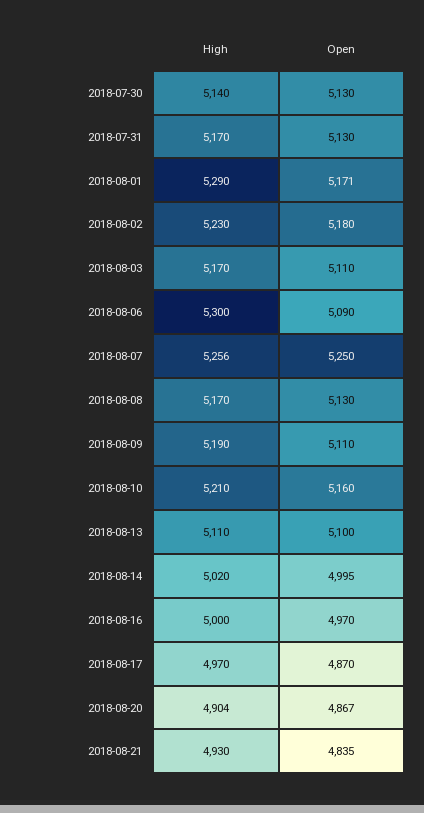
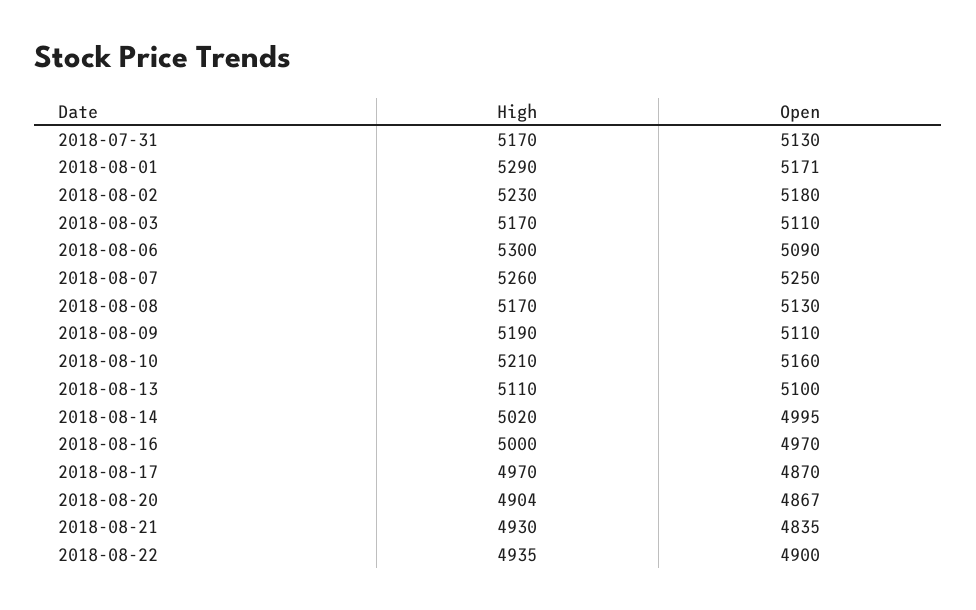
High, 2018-07-30: 5140 -> none
Open, 2018-07-30: 5130 -> none
High, 2018-08-07: 5256 -> 5260
High, 2018-08-22: none -> 4935
Open, 2018-08-22: none -> 4900

